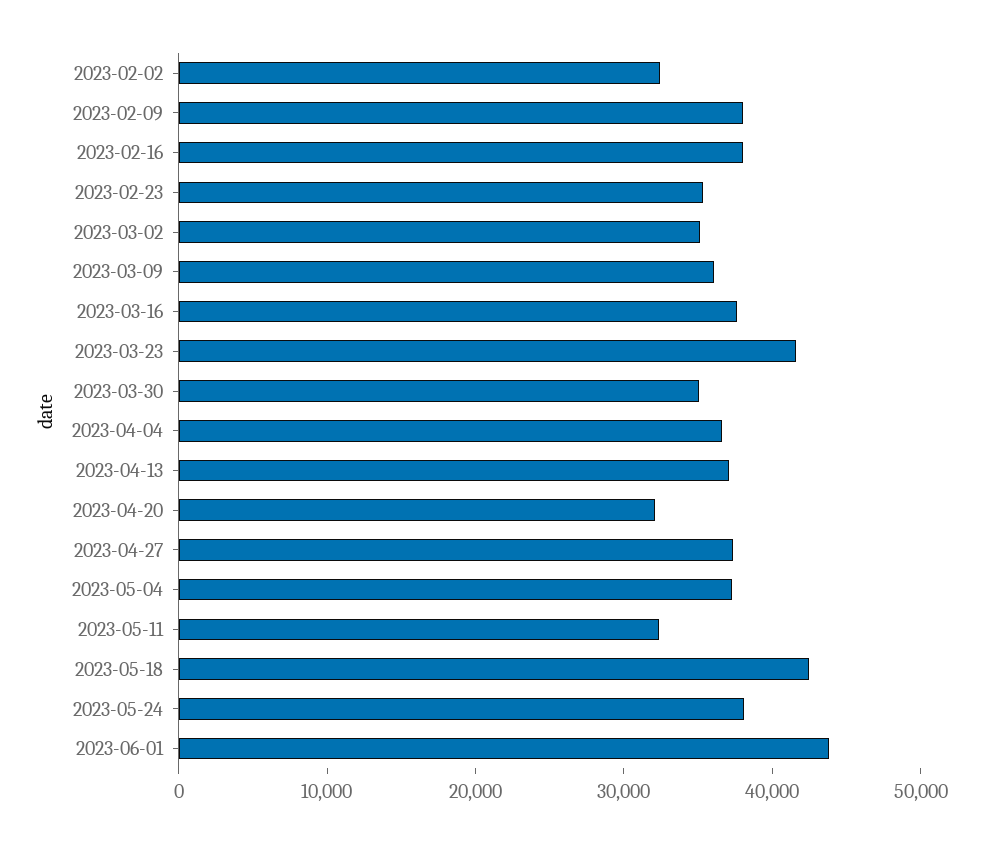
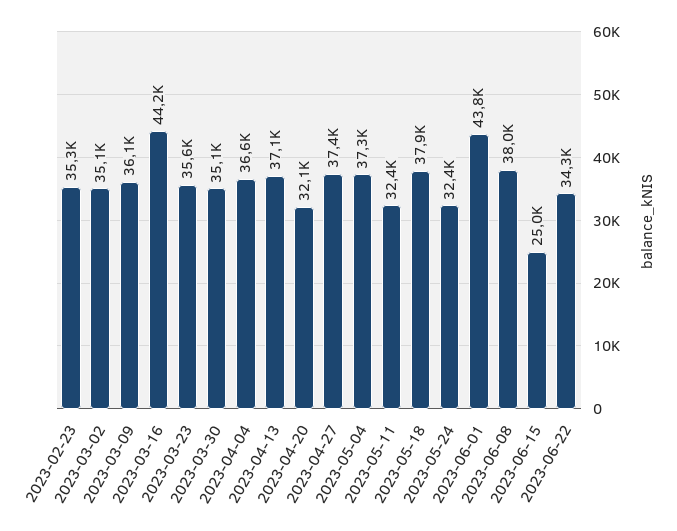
2023-02-02: 32000 -> none
2023-02-09: 38000 -> none
2023-02-16: 38000 -> none
2023-03-16: 38000 -> 44200
2023-03-23: 42000 -> 35600
2023-05-18: 42000 -> 37900
2023-05-24: 38000 -> 32400
2023-06-08: none -> 38000
2023-06-15: none -> 25000
2023-06-22: none -> 34300

